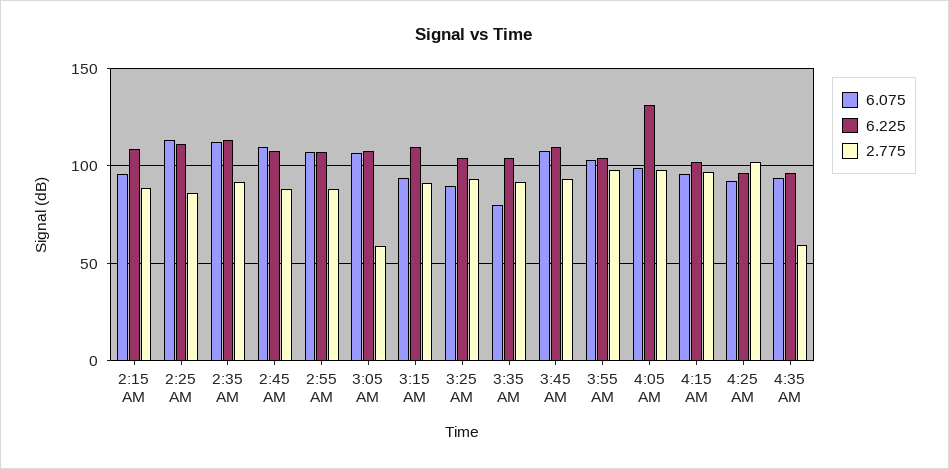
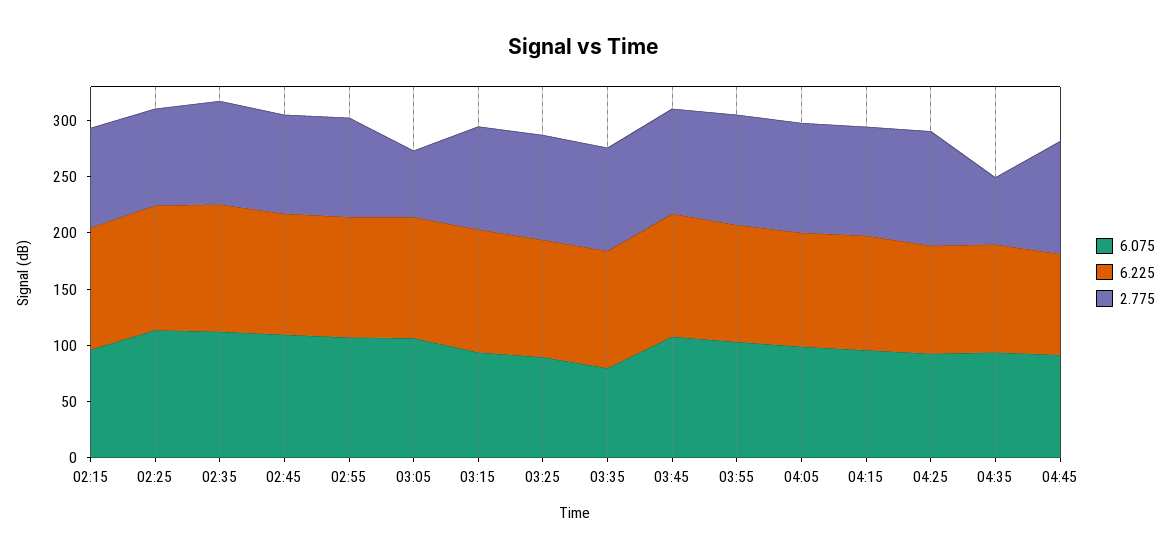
6.225, 4:05 AM: 130 -> 100
6.075, 04:45: none -> 90
6.225, 04:45: none -> 90
2.775, 04:45: none -> 100

